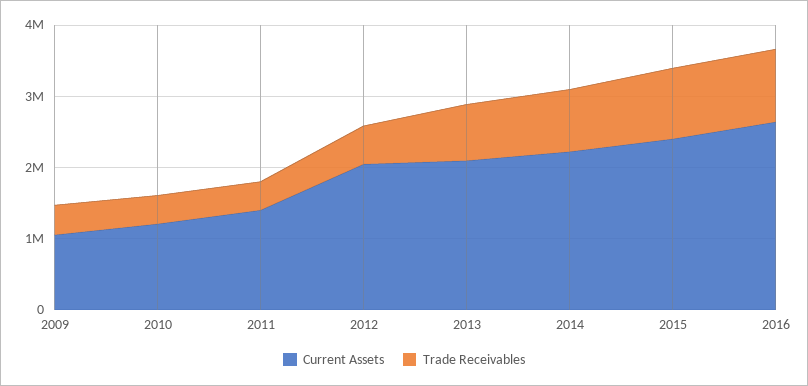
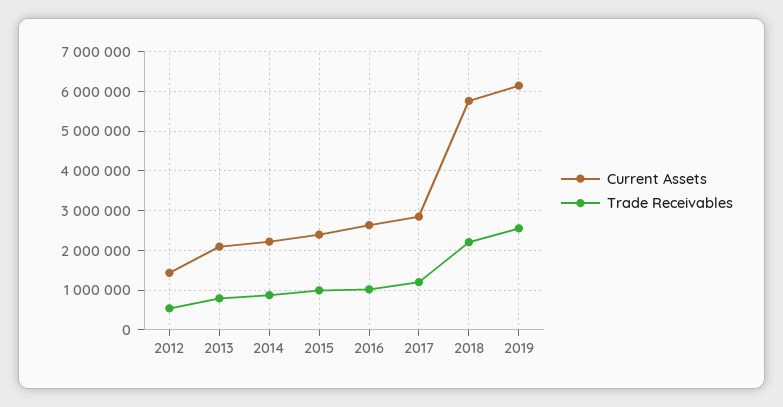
Current Assets, 2009: 1000000 -> none
Trade Receivables, 2009: 400000 -> none
Current Assets, 2010: 1200000 -> none
Trade Receivables, 2010: 400000 -> none
Current Assets, 2011: 1400000 -> none
Trade Receivables, 2011: 400000 -> none
Current Assets, 2012: 2000000 -> 1400000
Current Assets, 2017: none -> 2800000
Trade Receivables, 2017: none -> 1200000
Current Assets, 2018: none -> 5800000
Trade Receivables, 2018: none -> 2200000
Current Assets, 2019: none -> 6200000
Trade Receivables, 2019: none -> 2600000

